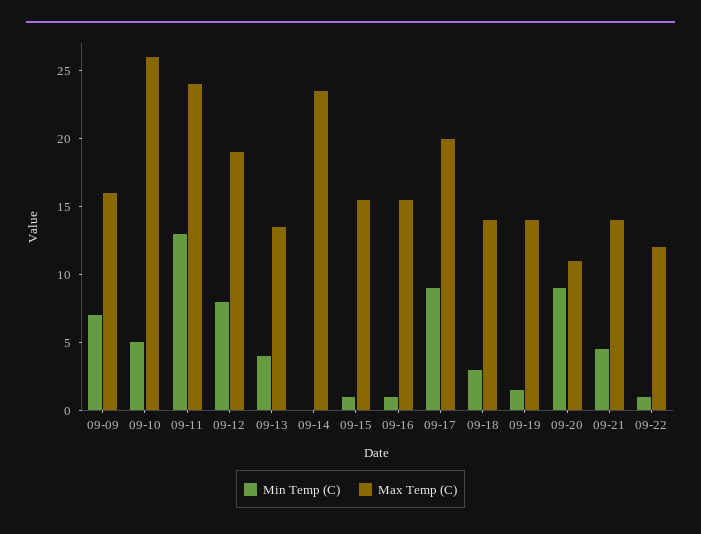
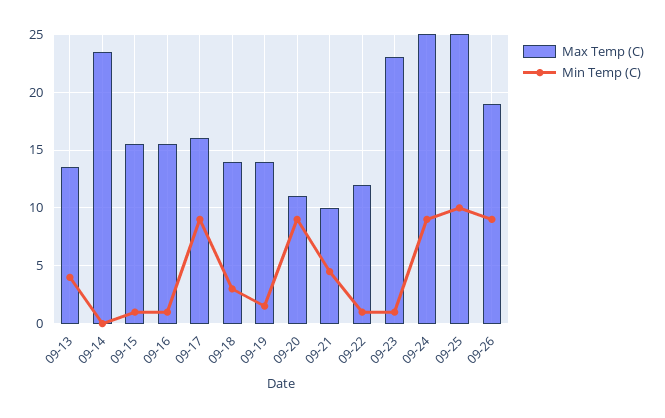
Min Temp (C), 09-09: 7 -> none
Max Temp (C), 09-09: 16 -> none
Min Temp (C), 09-10: 5 -> none
Max Temp (C), 09-10: 26 -> none
Min Temp (C), 09-11: 13 -> none
Max Temp (C), 09-11: 24 -> none
Min Temp (C), 09-12: 8 -> none
Max Temp (C), 09-12: 19 -> none
Max Temp (C), 09-17: 20 -> 16
Max Temp (C), 09-21: 14 -> 10
Max Temp (C), 09-23: none -> 23
Min Temp (C), 09-23: none -> 1
Max Temp (C), 09-24: none -> 25
Min Temp (C), 09-24: none -> 9
Max Temp (C), 09-25: none -> 25
Min Temp (C), 09-25: none -> 10
Max Temp (C), 09-26: none -> 19
Min Temp (C), 09-26: none -> 9

